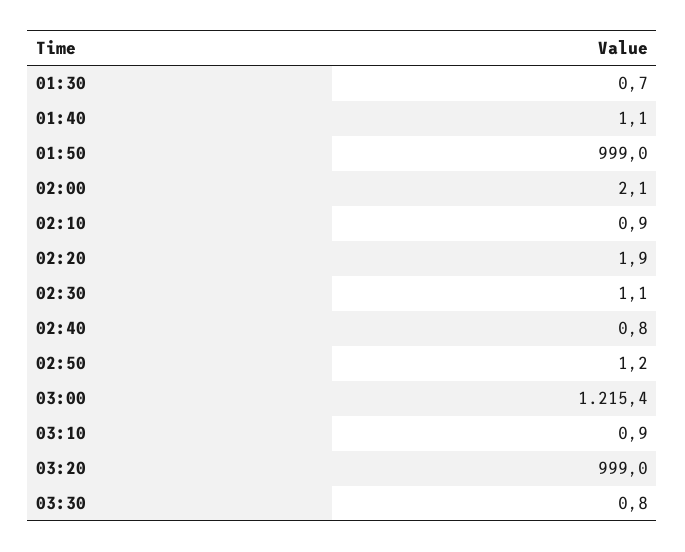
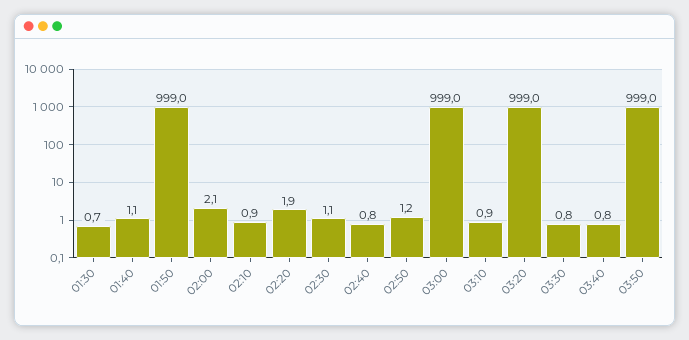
03:00: 1215.4 -> 999
03:40: none -> 0.8
03:50: none -> 999

